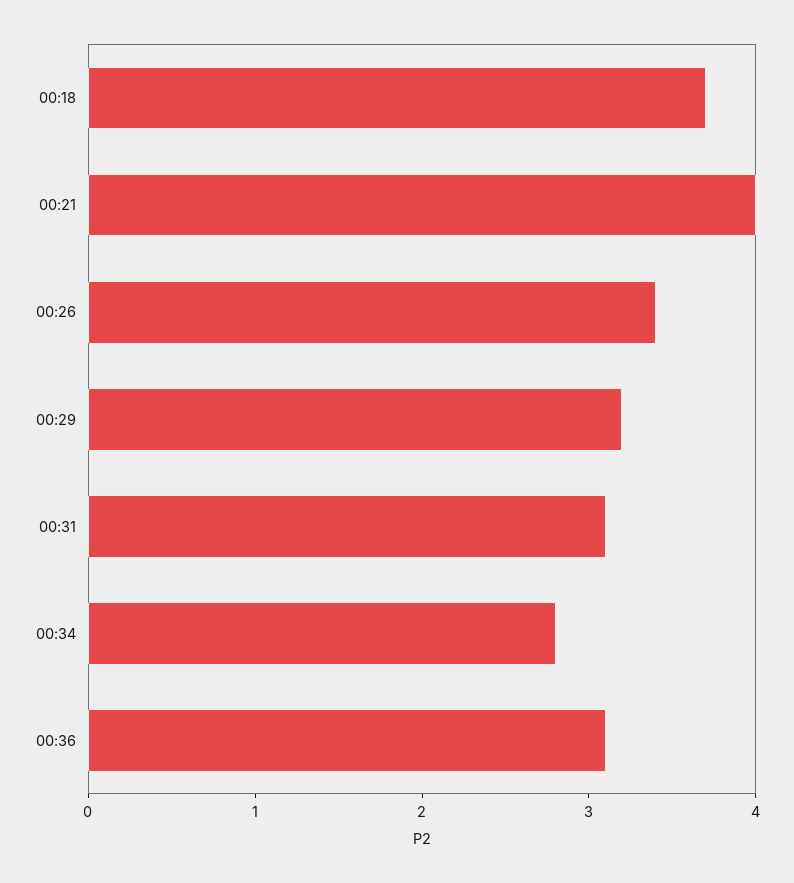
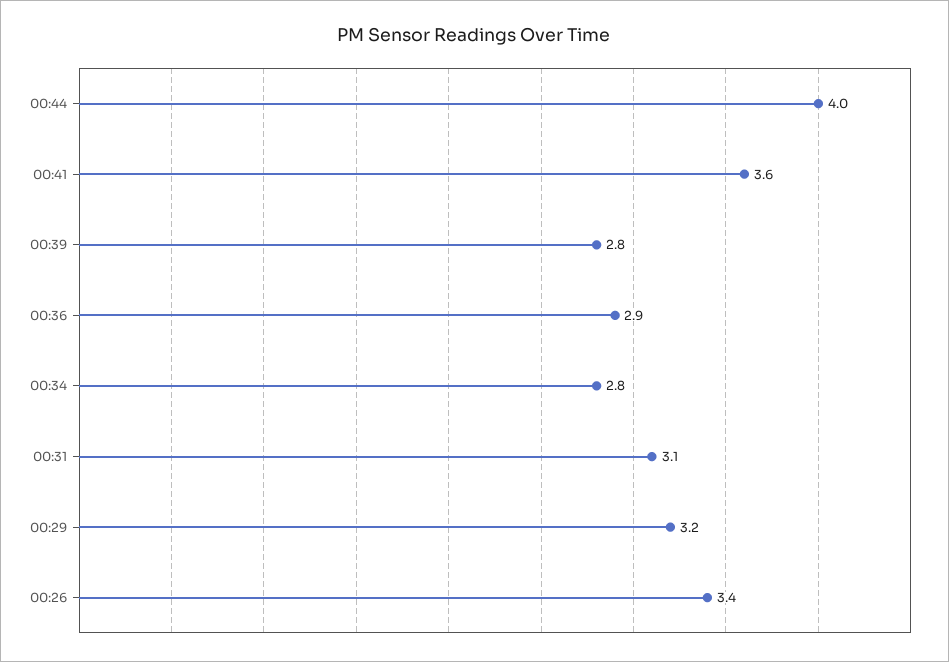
00:18: 3.7 -> none
00:21: 4 -> none
00:36: 3.1 -> 2.9
00:44: none -> 4
00:41: none -> 3.6
00:39: none -> 2.8

